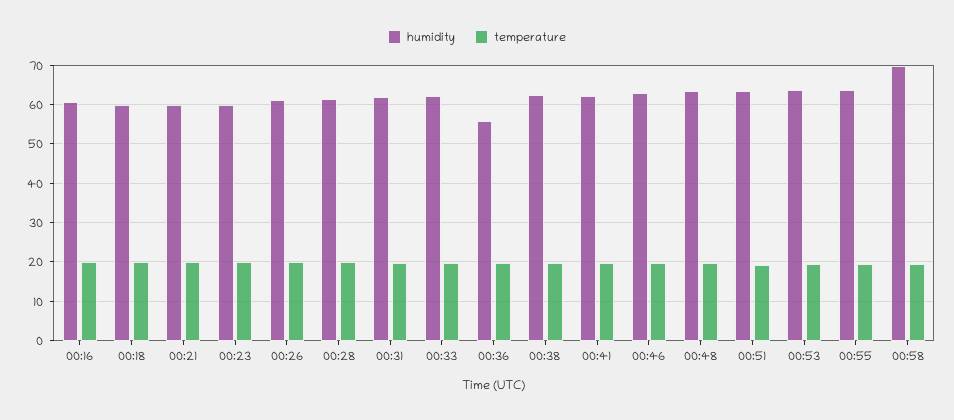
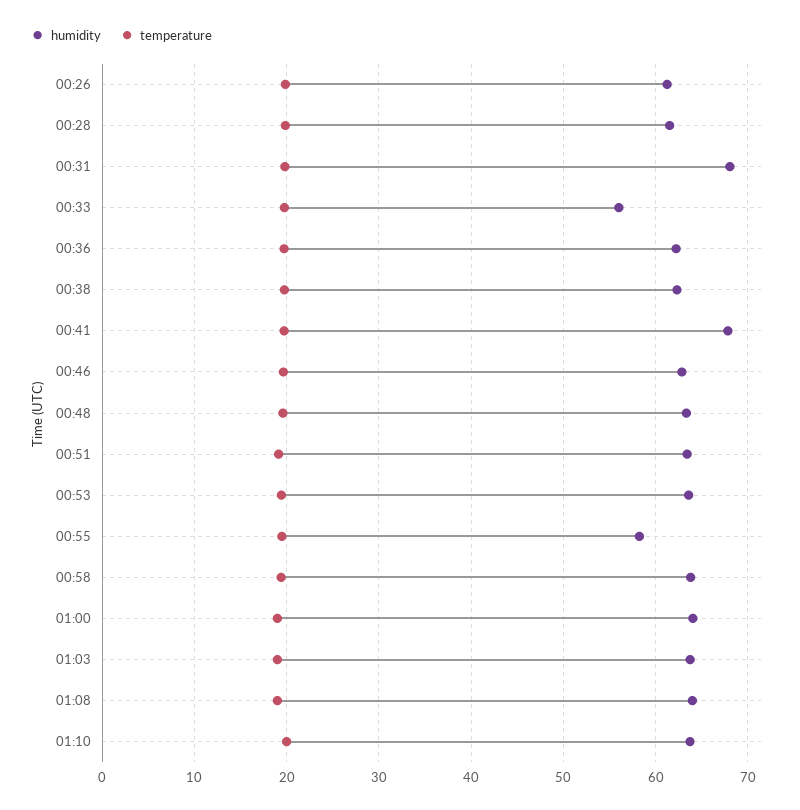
humidity, 00:16: 60 -> none
temperature, 00:16: 20 -> none
humidity, 00:18: 60 -> none
temperature, 00:18: 20 -> none
humidity, 00:21: 60 -> none
temperature, 00:21: 20 -> none
humidity, 00:23: 60 -> none
temperature, 00:23: 20 -> none
humidity, 00:31: 62 -> 68
humidity, 00:33: 62 -> 56
humidity, 00:36: 56 -> 62
humidity, 00:41: 62 -> 68
humidity, 00:55: 64 -> 58
humidity, 00:58: 70 -> 64
humidity, 01:00: none -> 64
temperature, 01:00: none -> 19
humidity, 01:03: none -> 64
temperature, 01:03: none -> 19
humidity, 01:08: none -> 64
temperature, 01:08: none -> 19
humidity, 01:10: none -> 64
temperature, 01:10: none -> 20

